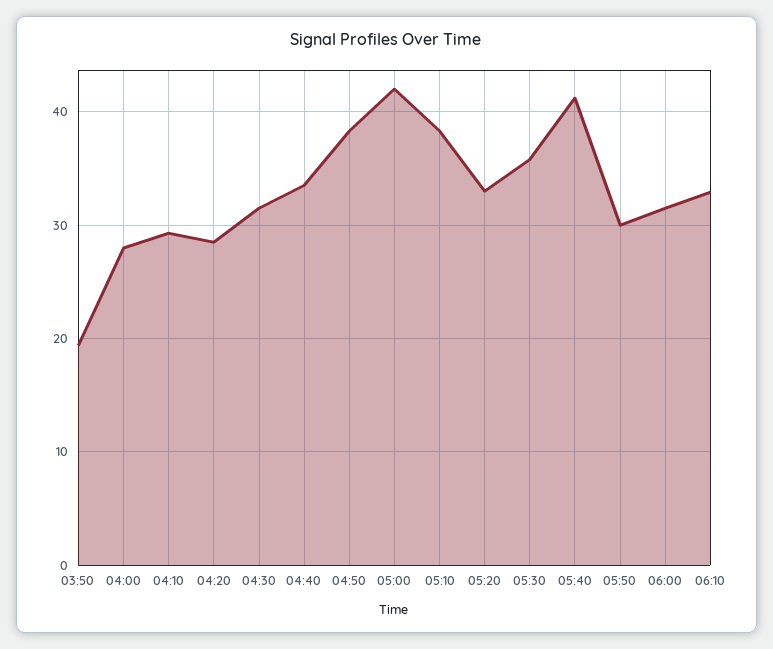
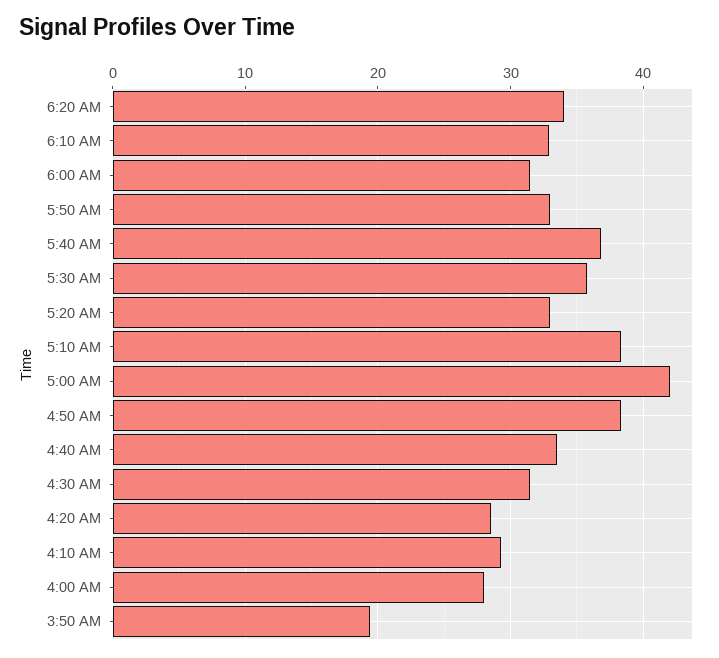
05:40: 41 -> 37
05:50: 30 -> 33
6:20 AM: none -> 34

